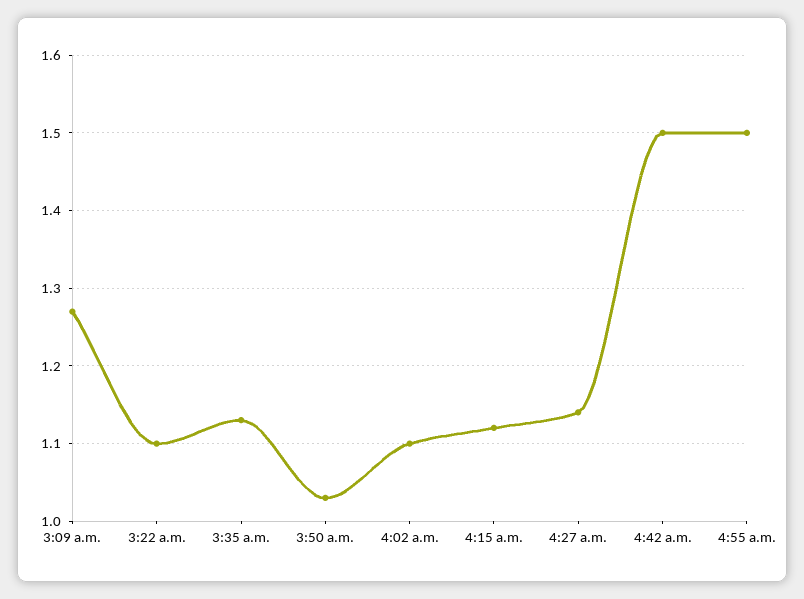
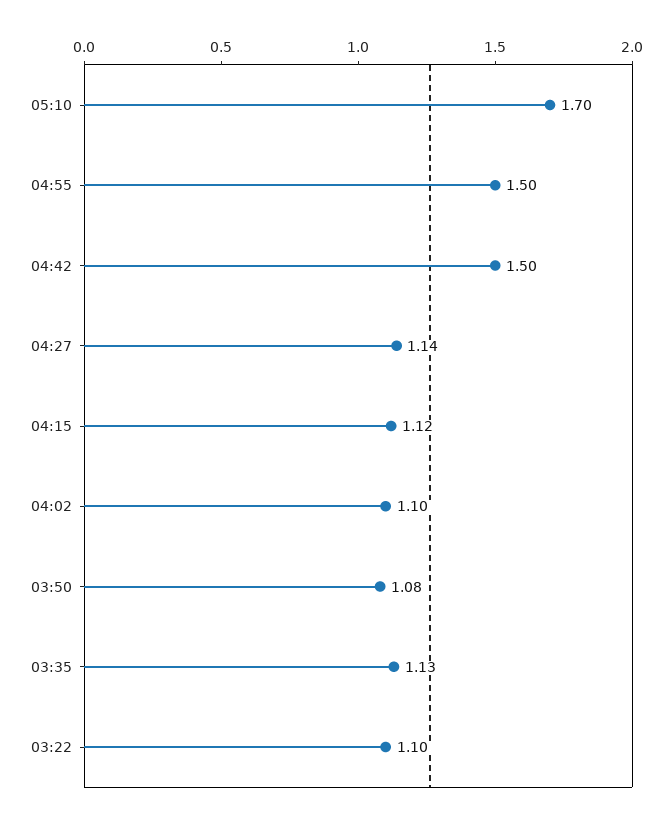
3:09 a.m.: 1.27 -> none
3:50 a.m.: 1.03 -> 1.08
05:10: none -> 1.7

